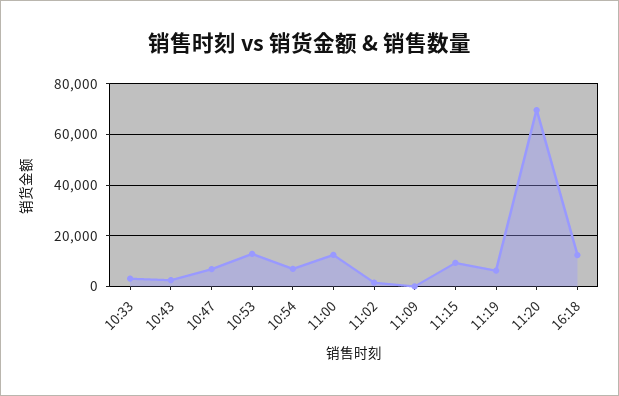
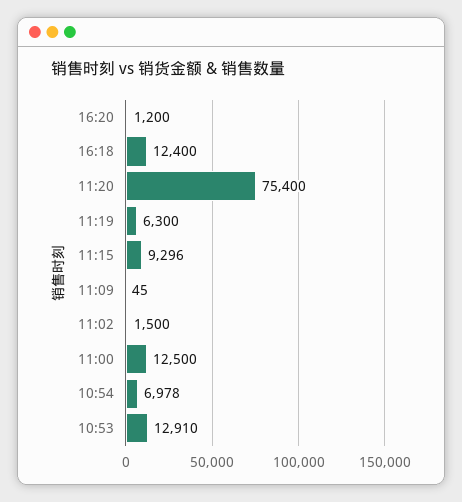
10:33: 2500 -> none
10:43: 2500 -> none
10:47: 7500 -> none
11:20: 70000 -> 75400
16:20: none -> 1200

